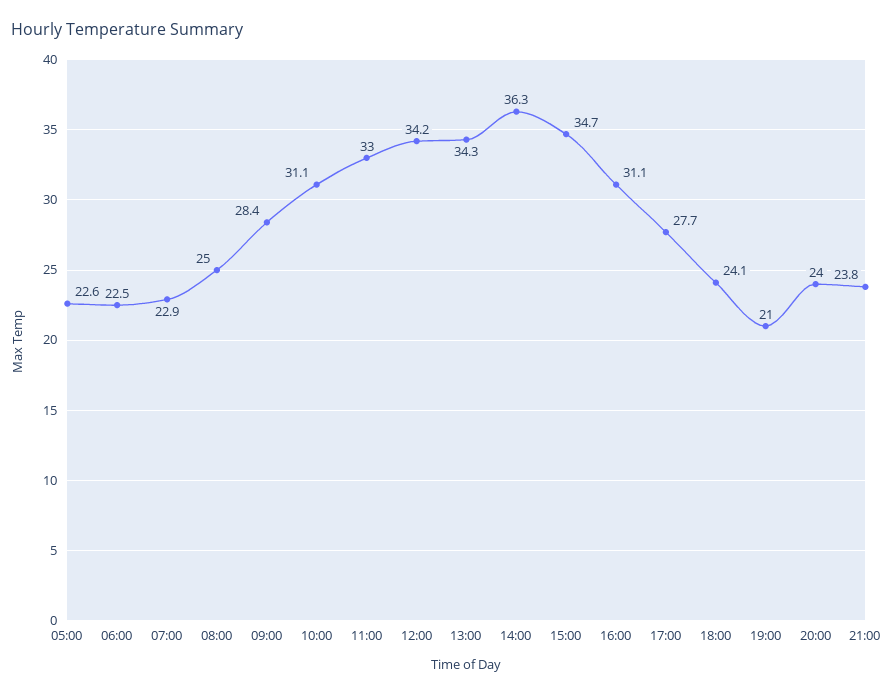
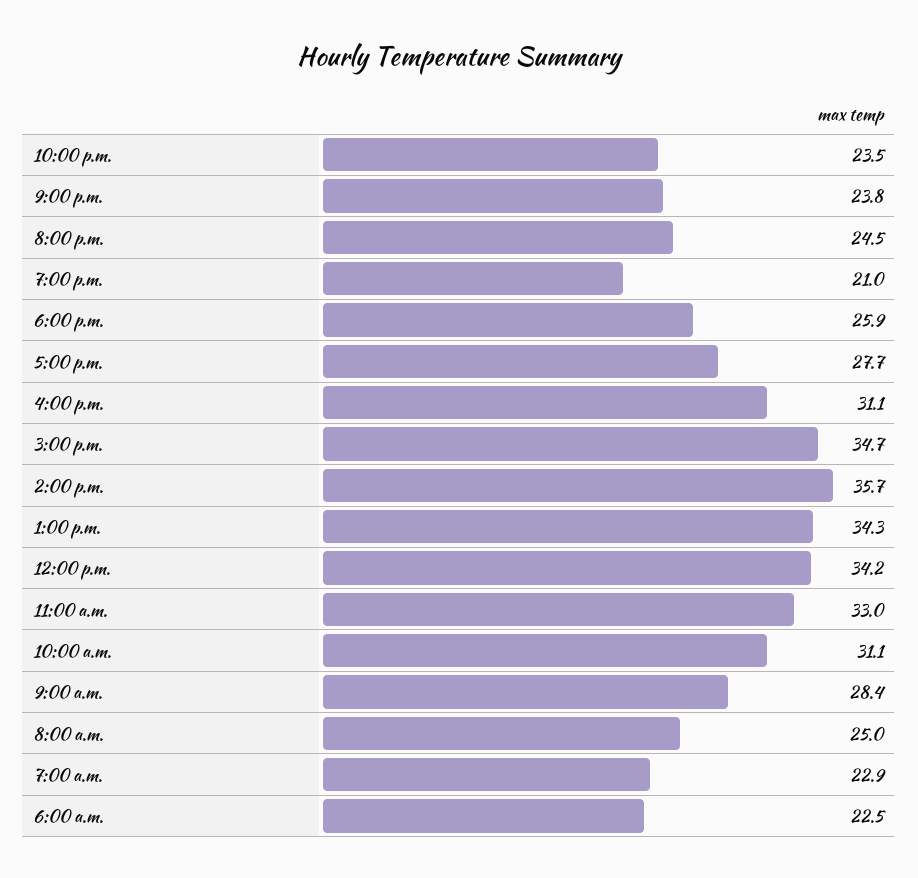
05:00: 22.6 -> none
14:00: 36.3 -> 35.7
18:00: 24.1 -> 25.9
20:00: 24 -> 24.5
10:00 p.m.: none -> 23.5

